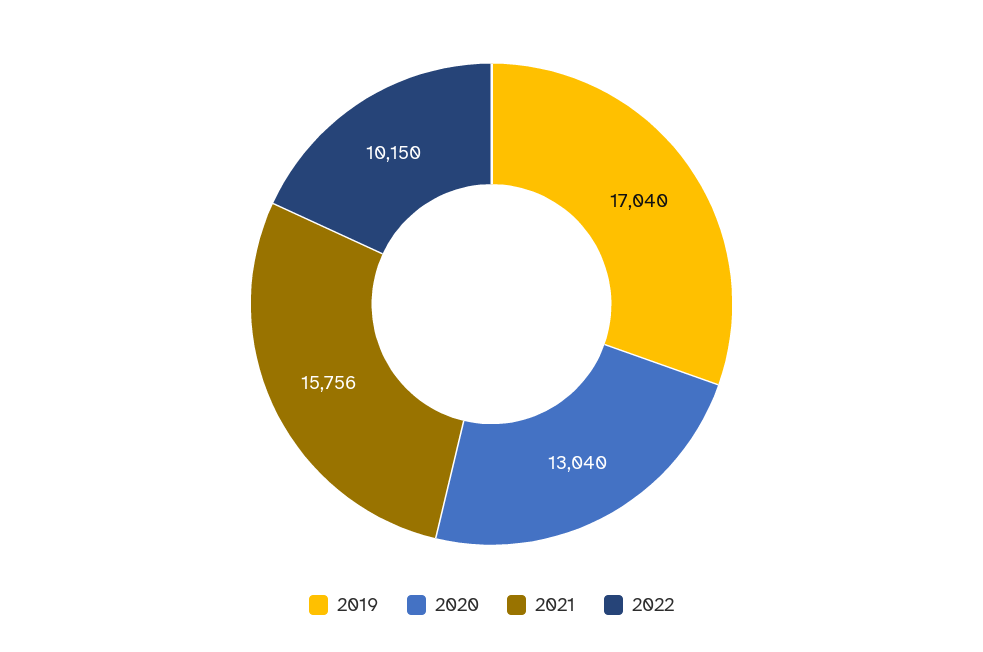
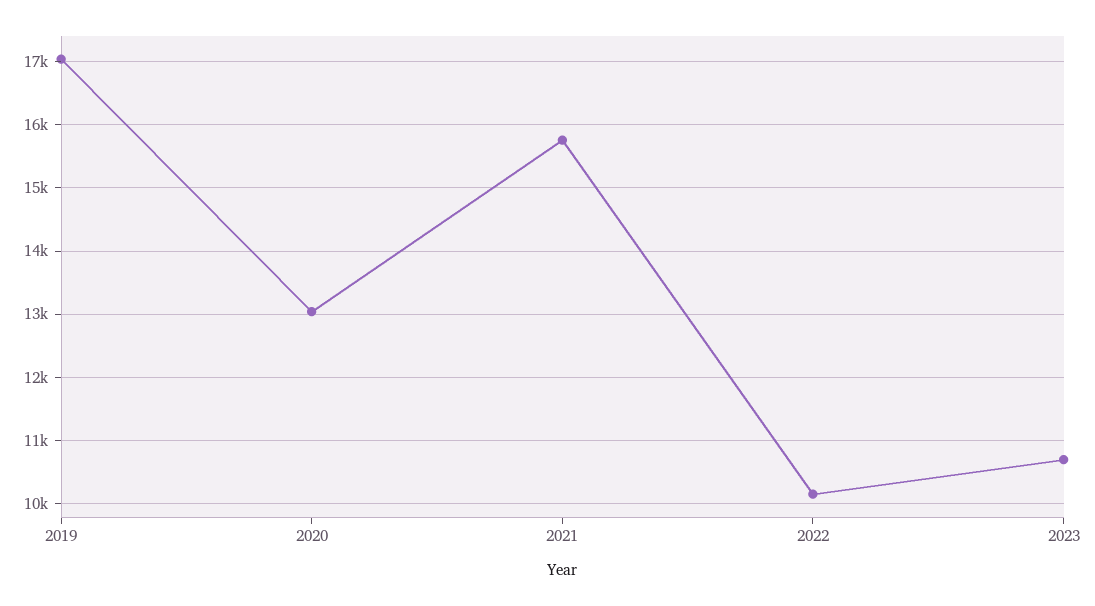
2023: none -> 10700

